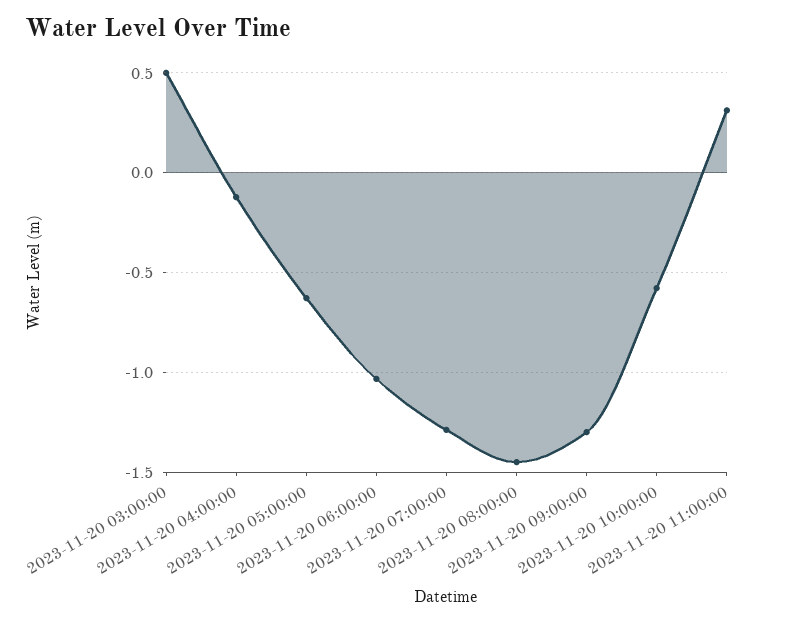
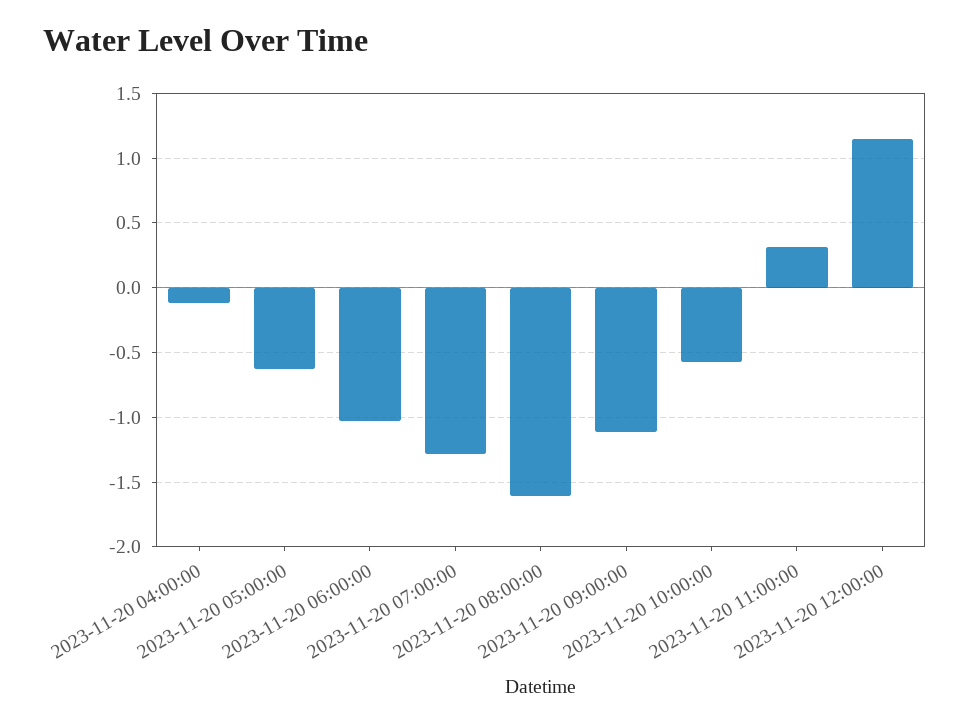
2023-11-20 03:00:00: 0.5 -> none
2023-11-20 08:00:00: -1.45 -> -1.6
2023-11-20 09:00:00: -1.3 -> -1.1
2023-11-20 12:00:00: none -> 1.15

